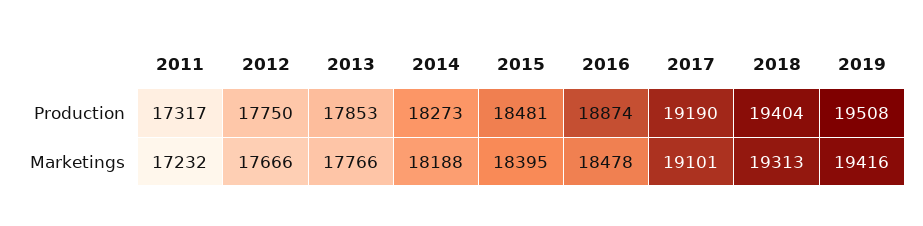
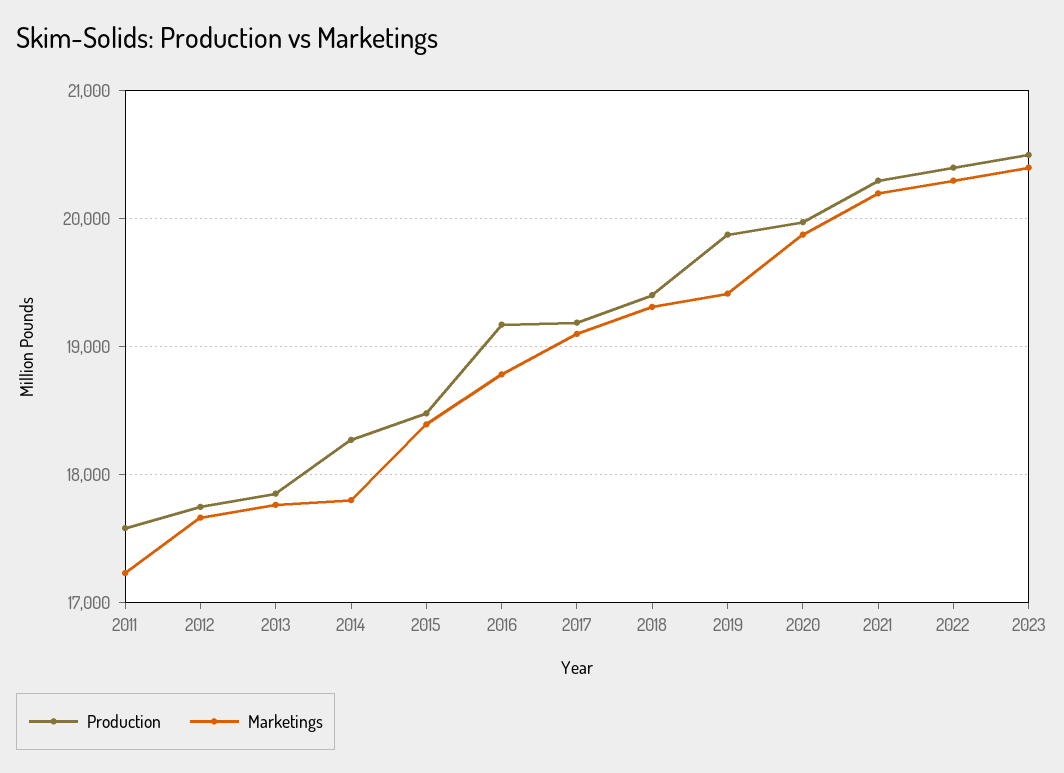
Production, 2011: 17317 -> 17600
Production, 2016: 18874 -> 19200
Production, 2019: 19508 -> 19900
Marketings, 2014: 18188 -> 17800
Marketings, 2016: 18478 -> 18800
Production, 2020: none -> 20000
Marketings, 2020: none -> 19900
Production, 2021: none -> 20300
Marketings, 2021: none -> 20200
Production, 2022: none -> 20400
Marketings, 2022: none -> 20300
Production, 2023: none -> 20500
Marketings, 2023: none -> 20400

